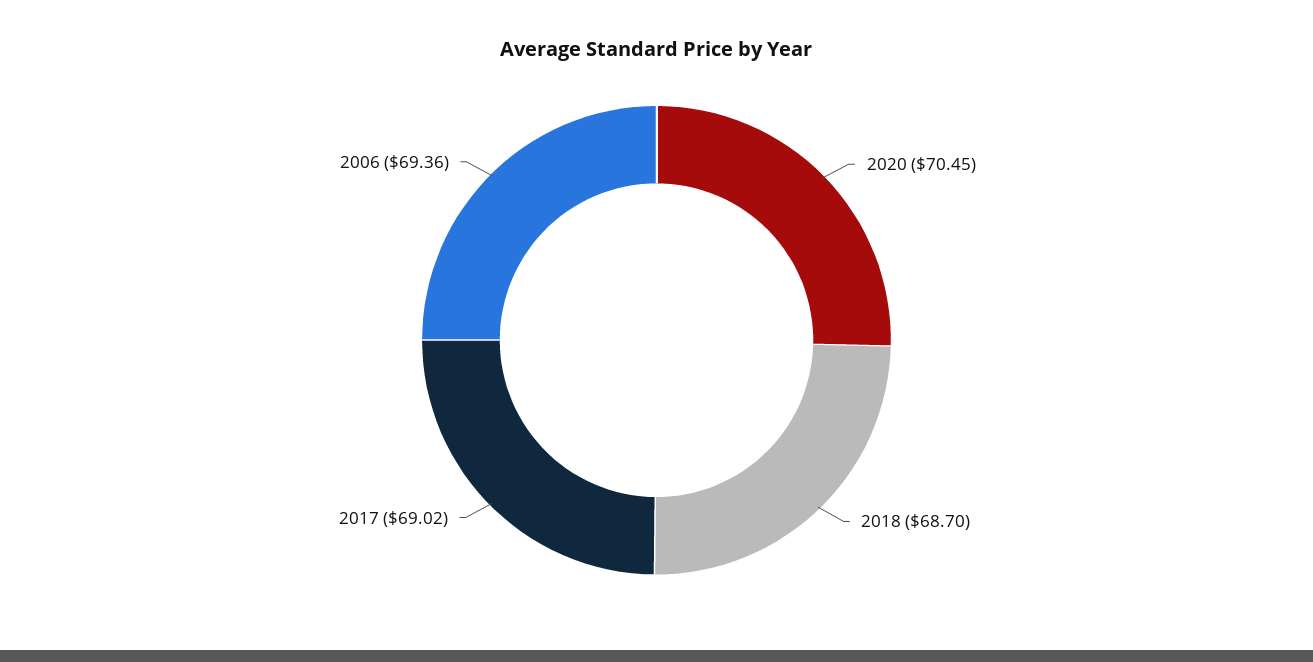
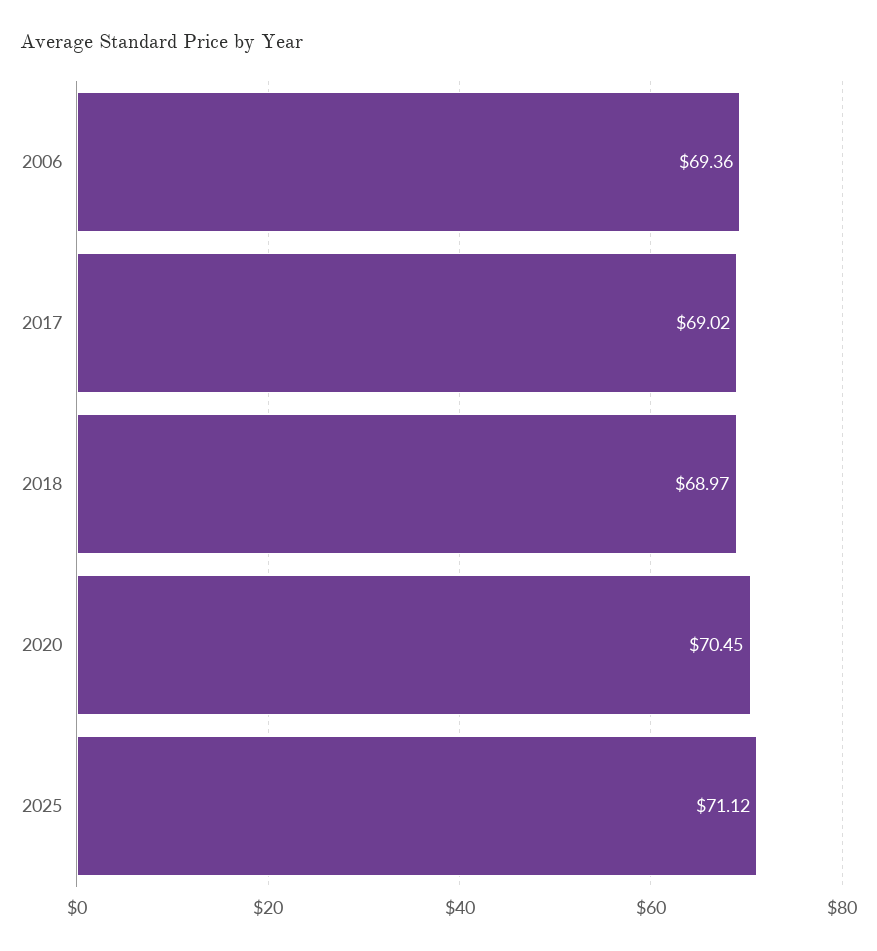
2018: 68.7 -> 68.97
2025: none -> 71.12

